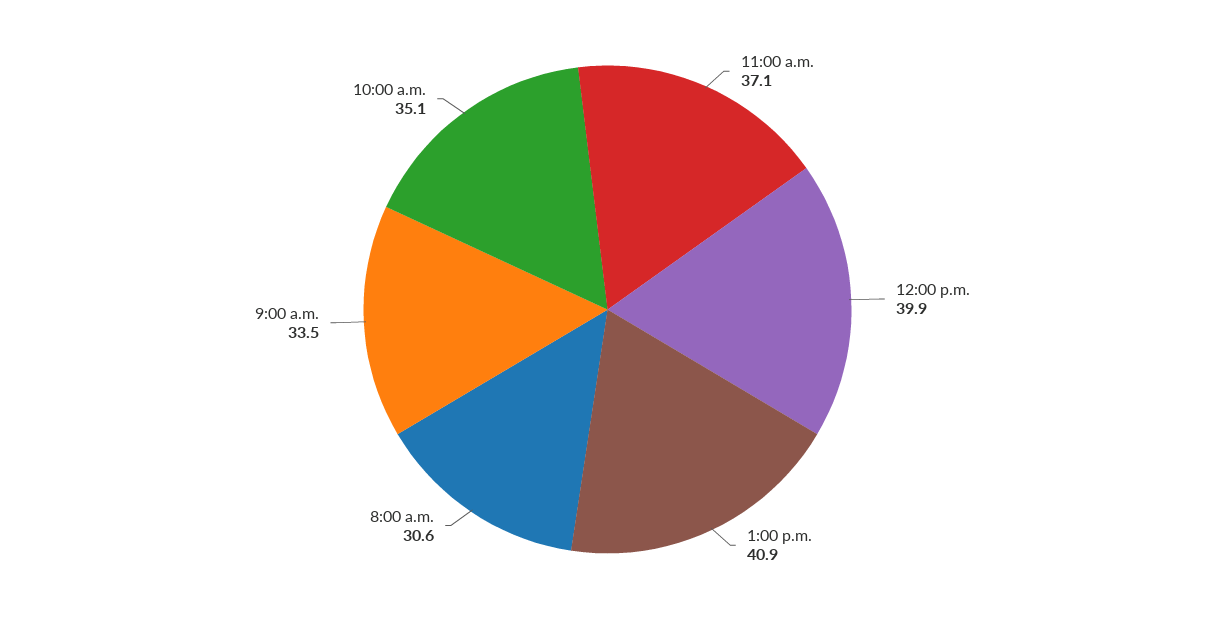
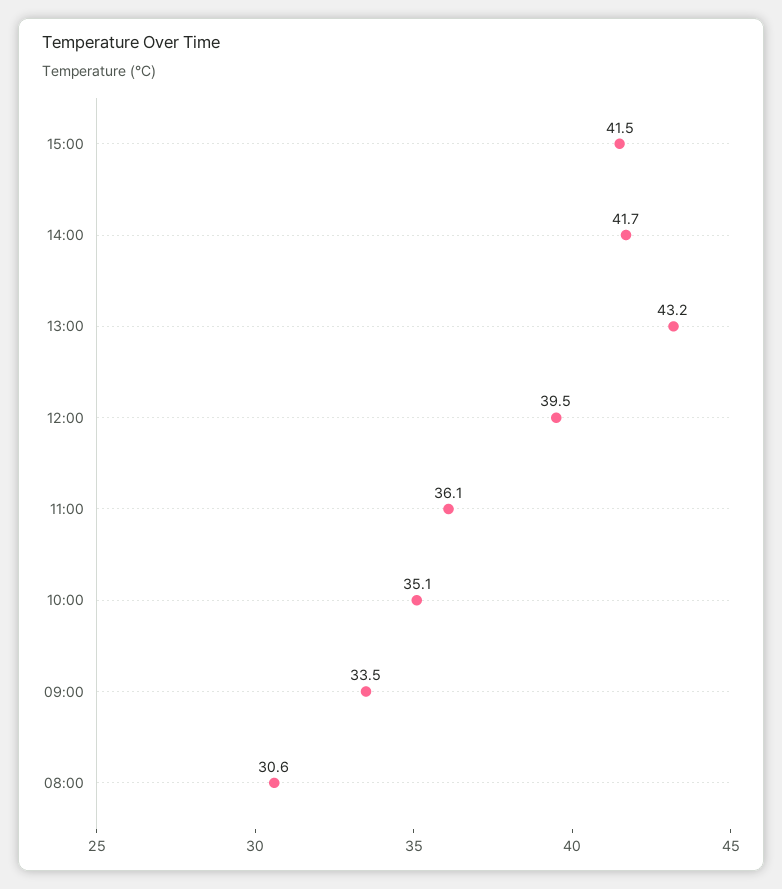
11:00 a.m.: 37.1 -> 36.1
12:00 p.m.: 39.9 -> 39.5
1:00 p.m.: 40.9 -> 43.2
15:00: none -> 41.5
14:00: none -> 41.7

